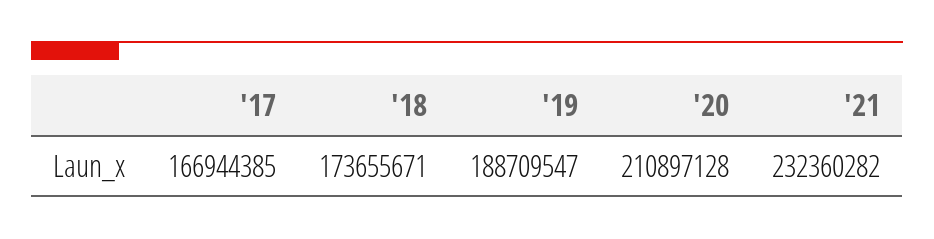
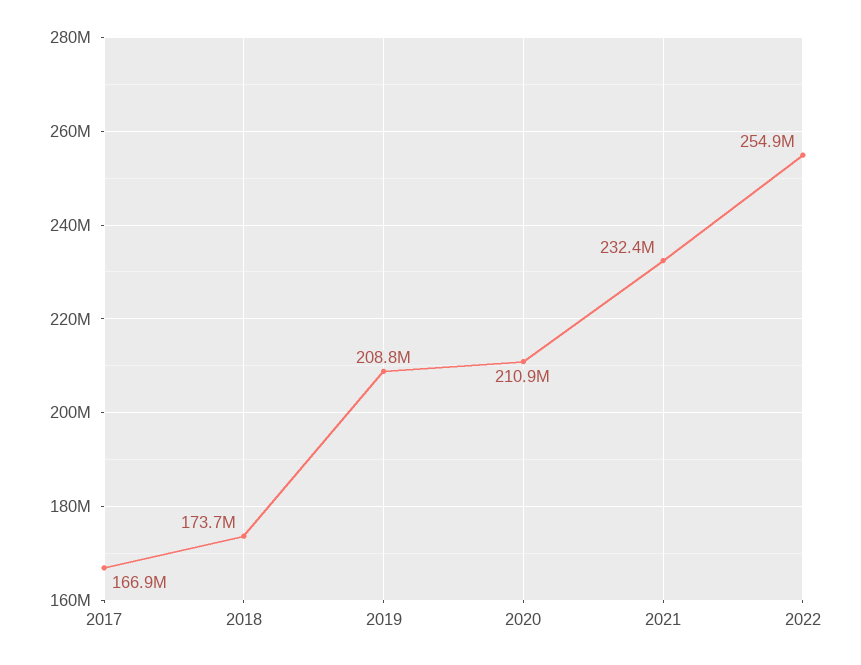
'19: 188709547 -> 208800000
2022: none -> 254900000

